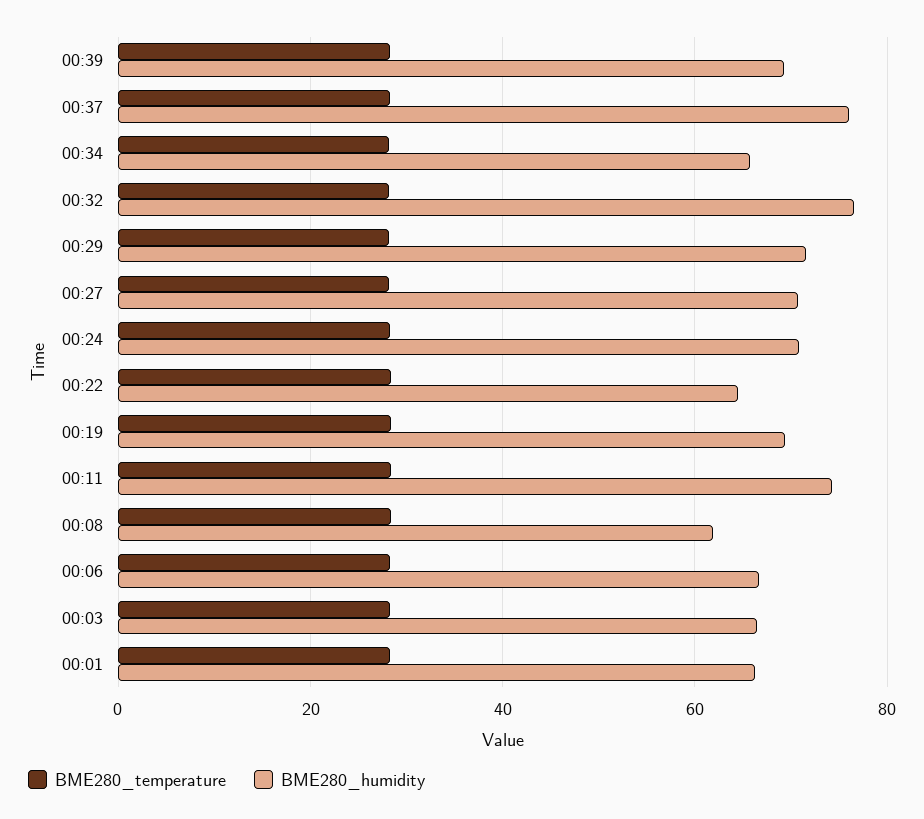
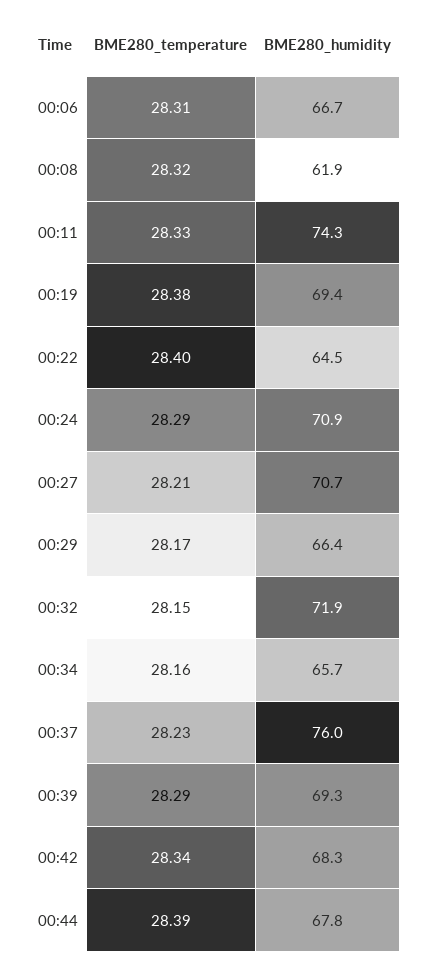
BME280_humidity, 00:32: 76 -> 71.9
BME280_humidity, 00:29: 72 -> 66.4
BME280_temperature, 00:03: 28 -> none
BME280_humidity, 00:03: 66 -> none
BME280_temperature, 00:01: 28 -> none
BME280_humidity, 00:01: 66 -> none
BME280_temperature, 00:42: none -> 28.34
BME280_humidity, 00:42: none -> 68.3
BME280_temperature, 00:44: none -> 28.39
BME280_humidity, 00:44: none -> 67.8

